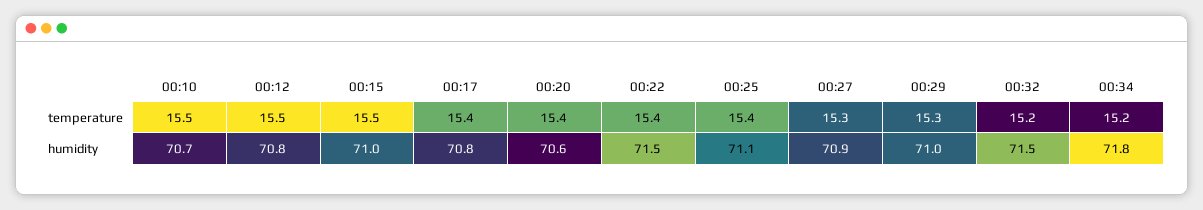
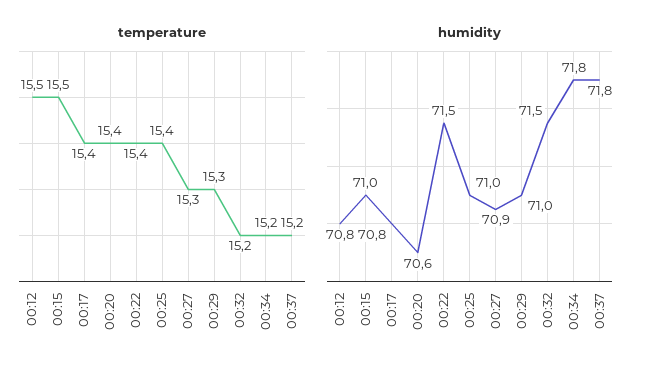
temperature, 00:10: 15.5 -> none
humidity, 00:10: 70.7 -> none
humidity, 00:25: 71.1 -> 71
temperature, 00:37: none -> 15.2
humidity, 00:37: none -> 71.8

